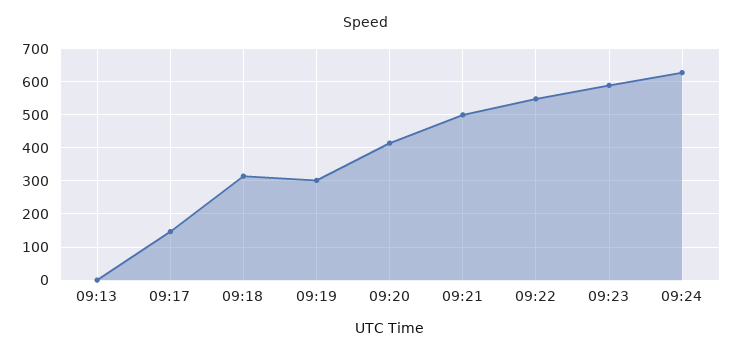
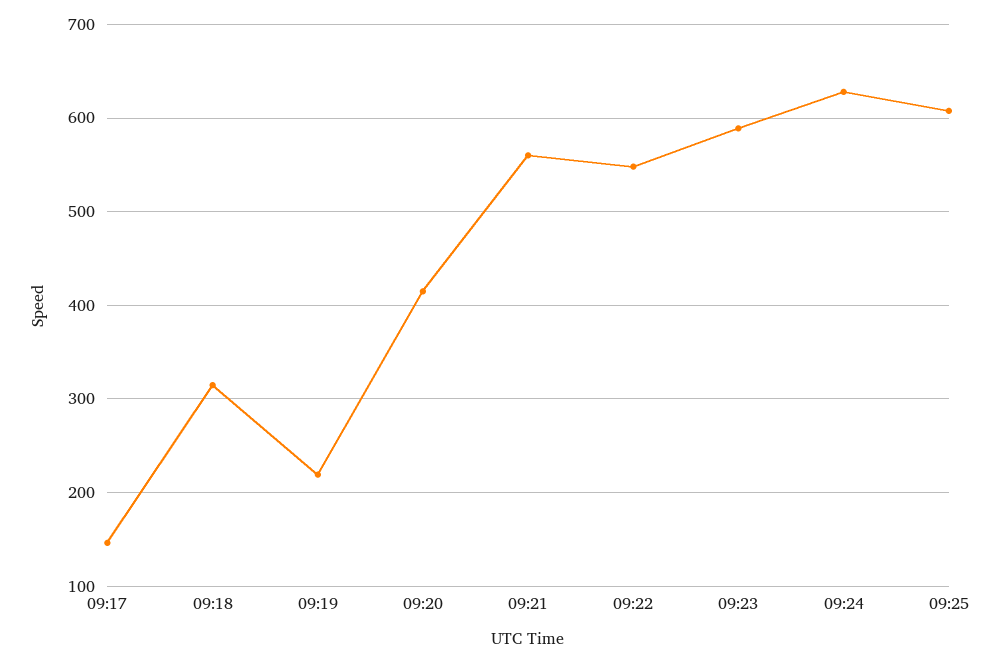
09:13: 0 -> none
09:19: 300 -> 220
09:21: 500 -> 560
09:25: none -> 610

